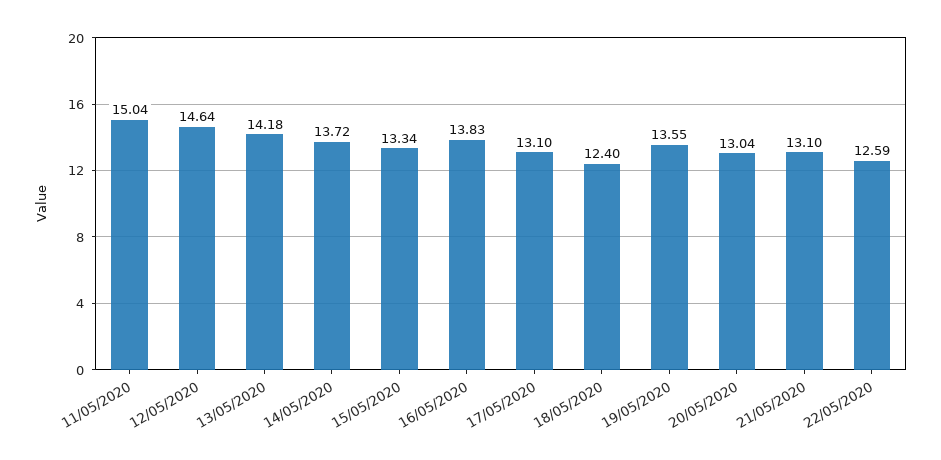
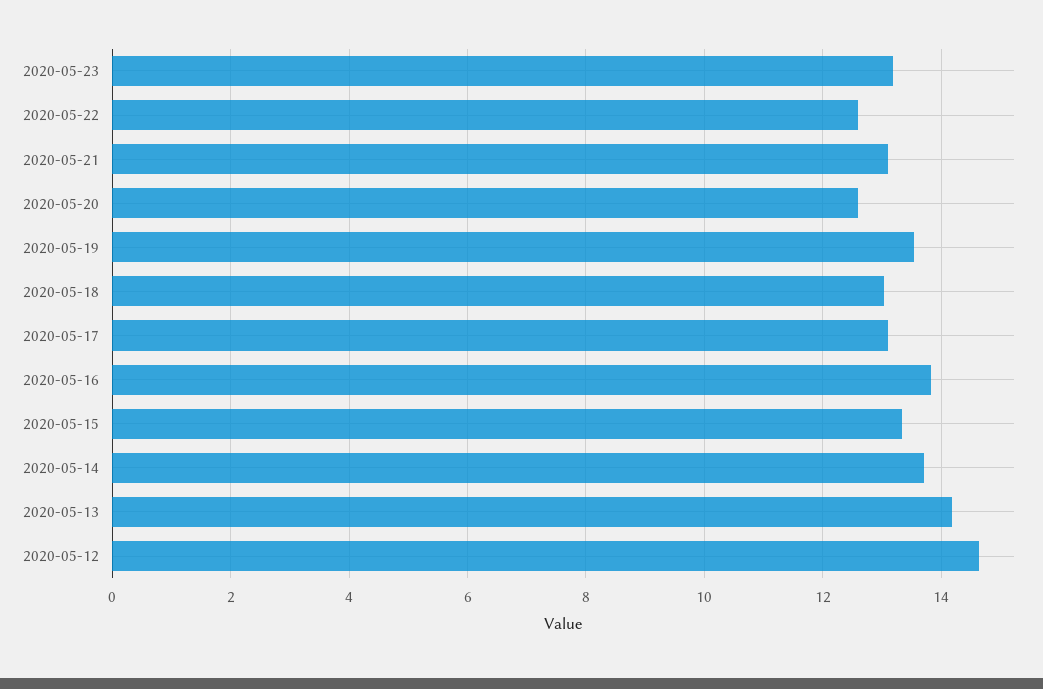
11/05/2020: 15.04 -> none
18/05/2020: 12.4 -> 13
20/05/2020: 13.04 -> 12.6
2020-05-23: none -> 13.2

